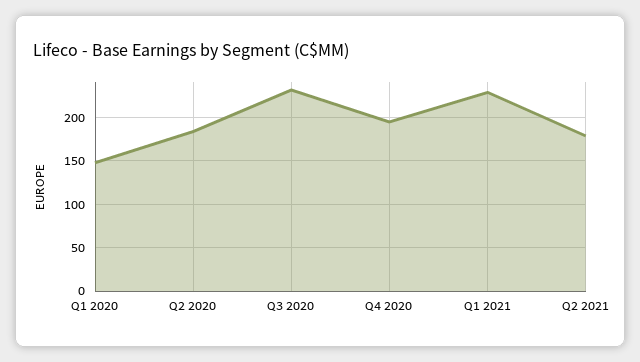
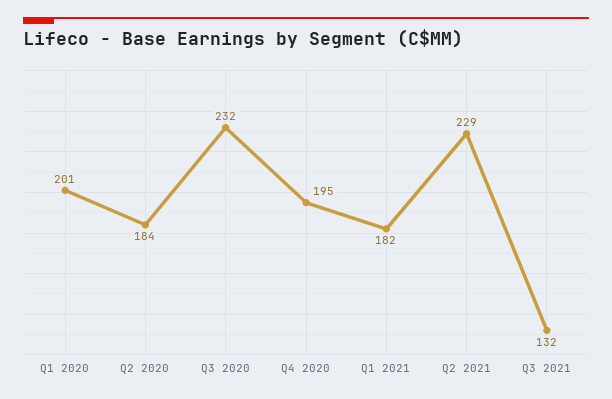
Q1 2020: 150 -> 201
Q1 2021: 230 -> 182
Q2 2021: 180 -> 229
Q3 2021: none -> 132

